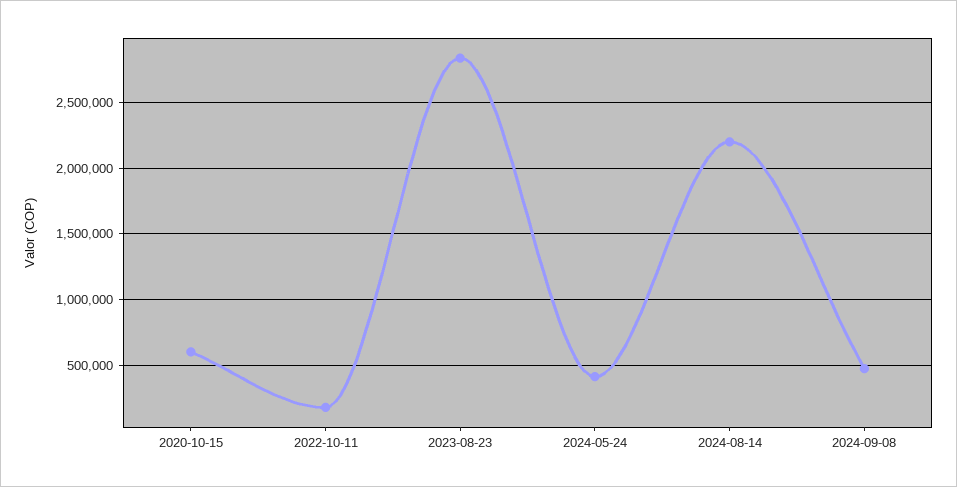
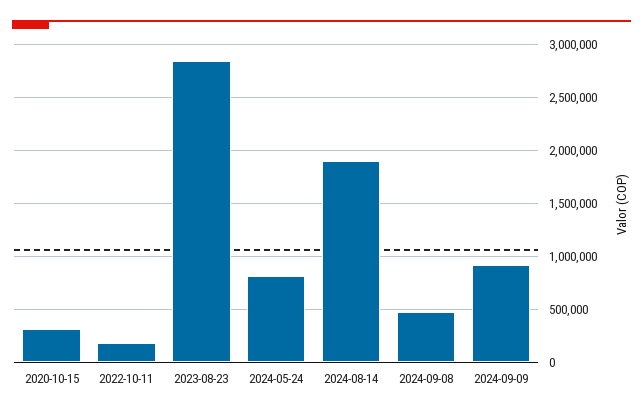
2020-10-15: 600000 -> 300000
2024-05-24: 400000 -> 800000
2024-08-14: 2200000 -> 1900000
2024-09-09: none -> 900000

